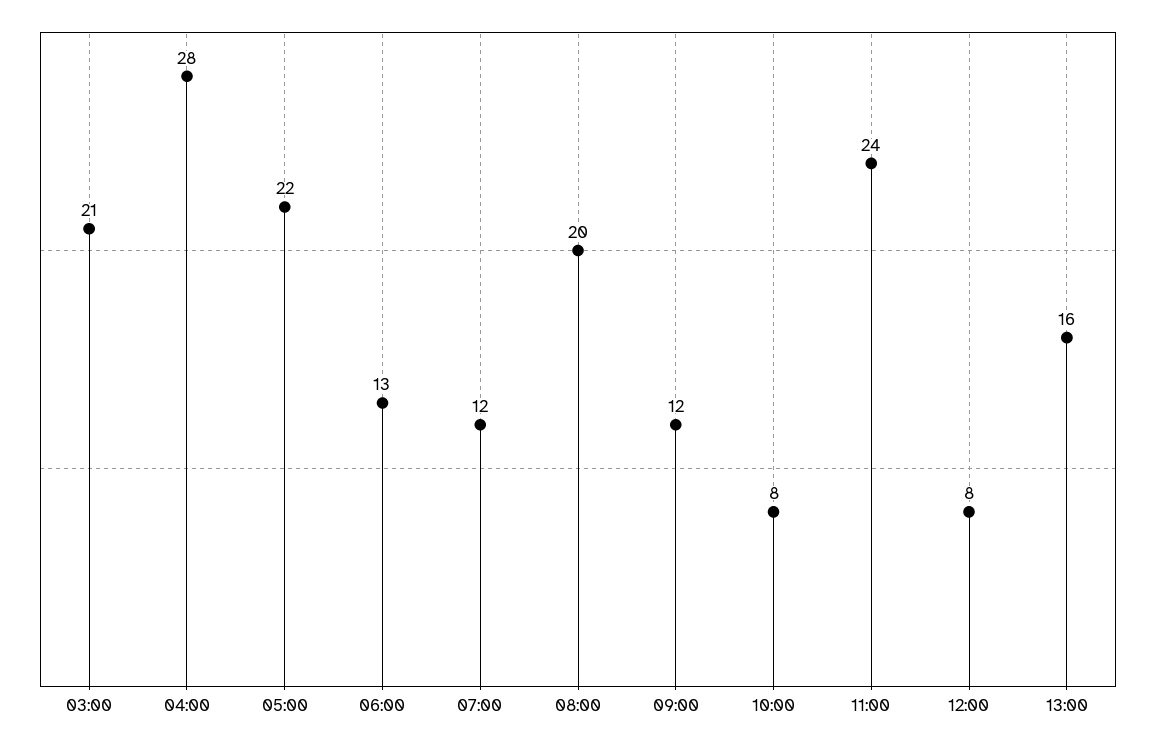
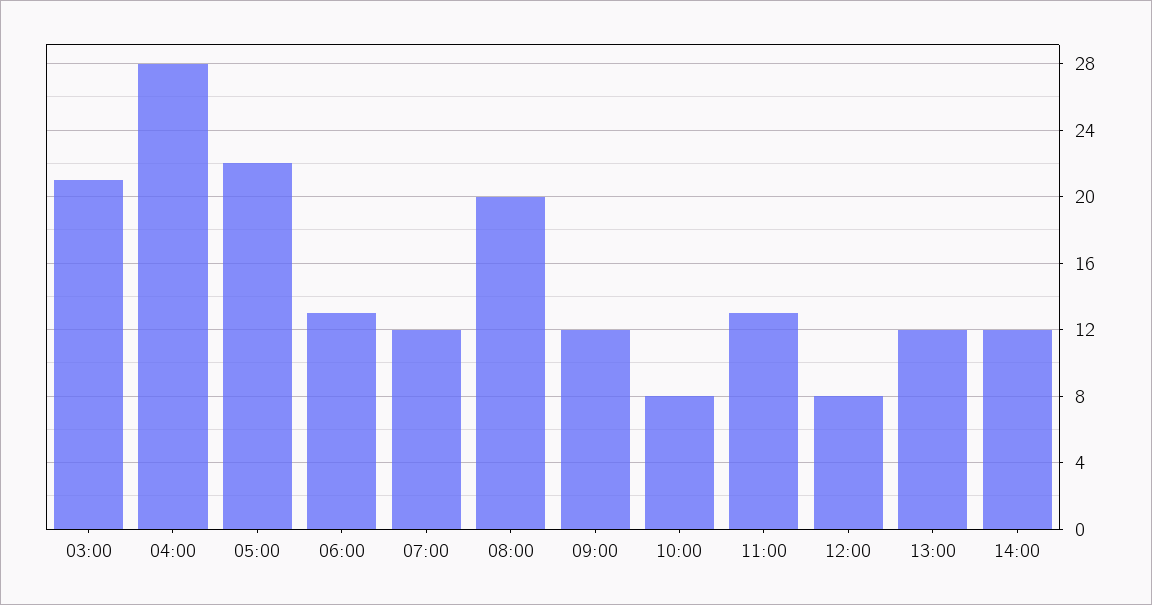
11:00: 24 -> 13
13:00: 16 -> 12
14:00: none -> 12

